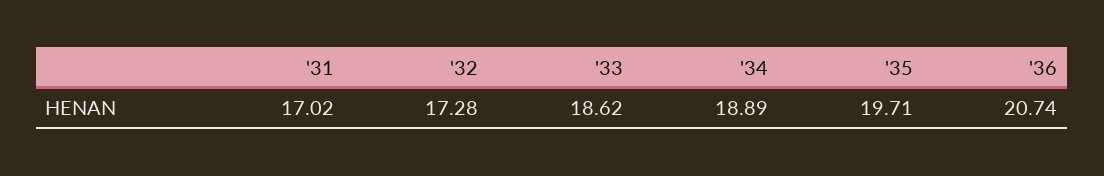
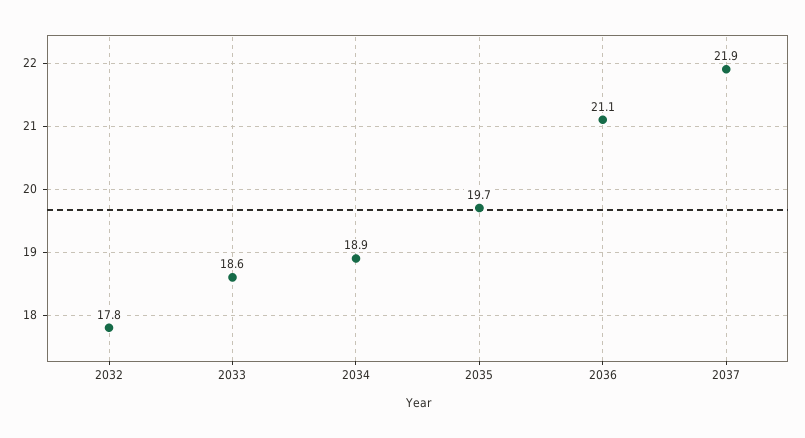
'31: 17.02 -> none
'32: 17.28 -> 17.8
'36: 20.74 -> 21.1
2037: none -> 21.9

